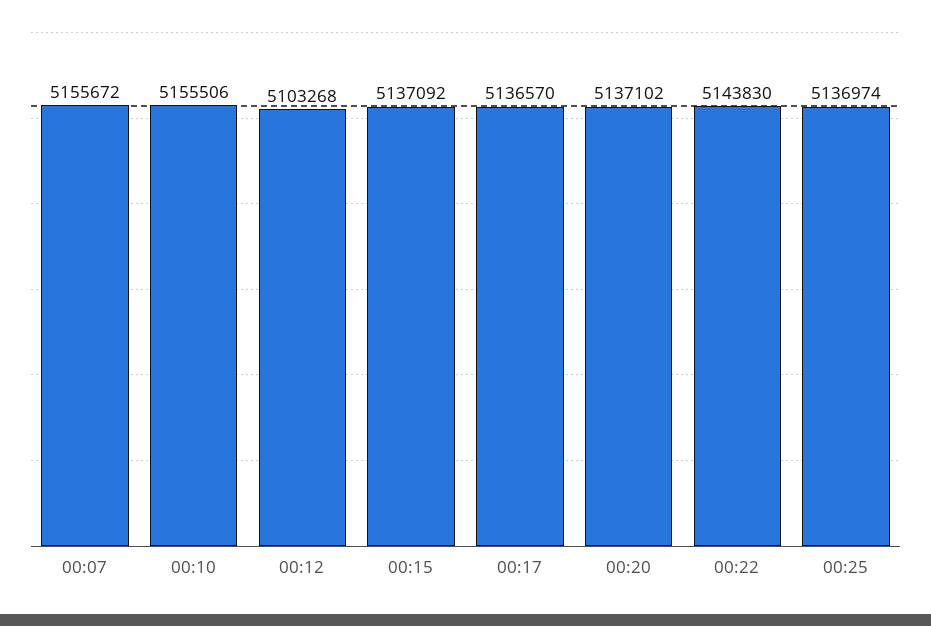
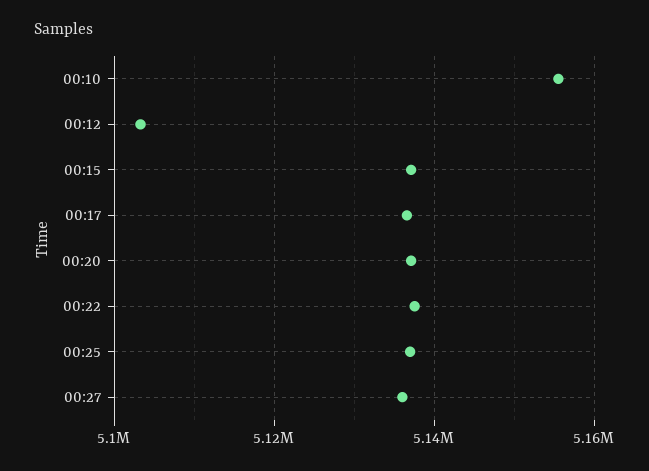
00:07: 5155672 -> none
00:22: 5143830 -> 5138000
00:27: none -> 5136000

